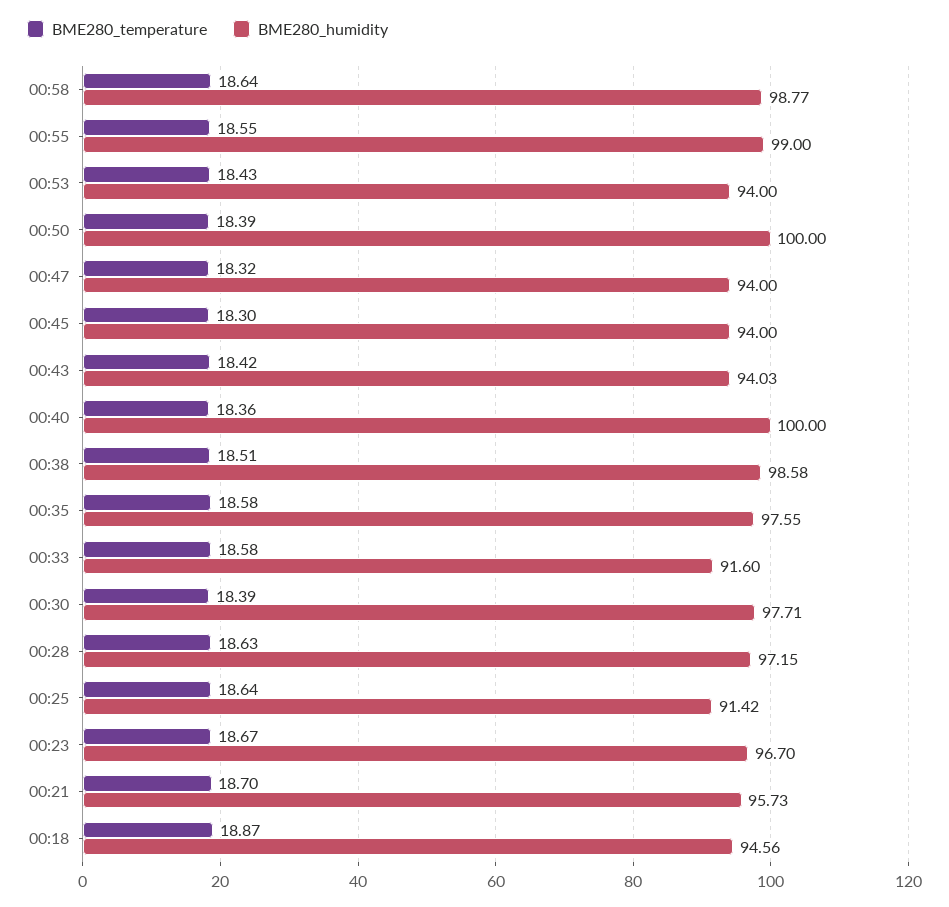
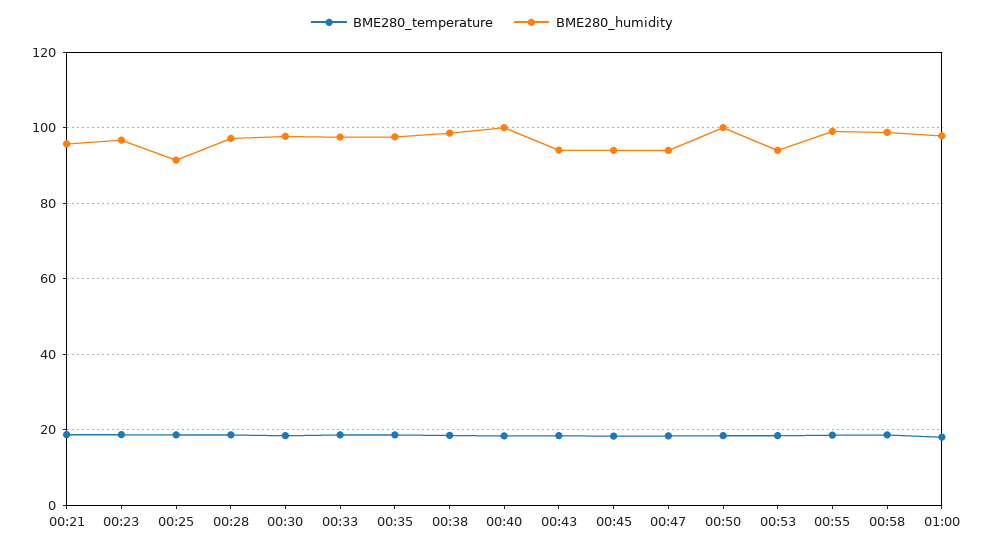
BME280_humidity, 00:33: 91.6 -> 98
BME280_temperature, 00:18: 18.87 -> none
BME280_humidity, 00:18: 94.56 -> none
BME280_temperature, 01:00: none -> 18
BME280_humidity, 01:00: none -> 98

